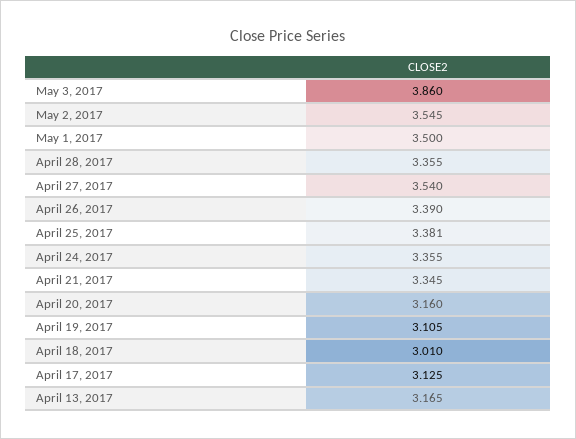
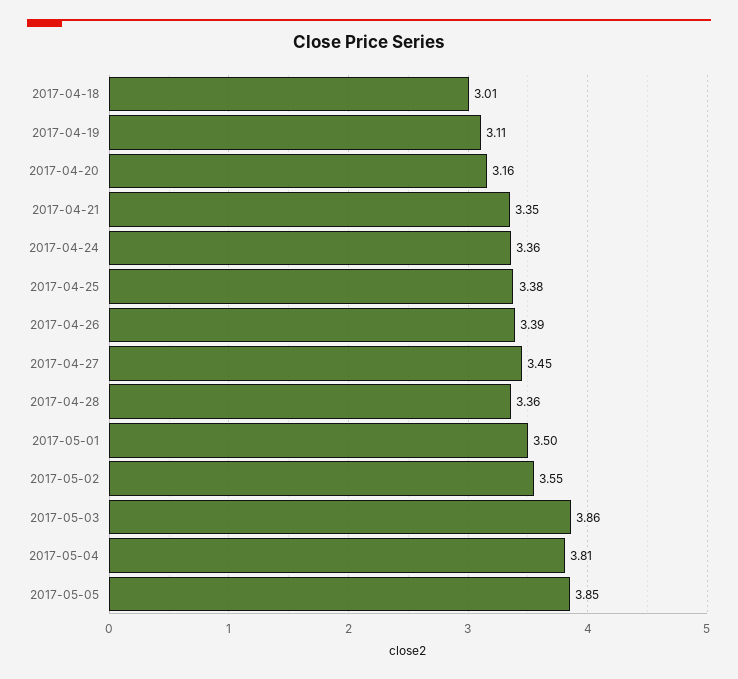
April 27, 2017: 3.54 -> 3.45
April 17, 2017: 3.125 -> none
April 13, 2017: 3.165 -> none
2017-05-04: none -> 3.81
2017-05-05: none -> 3.85

